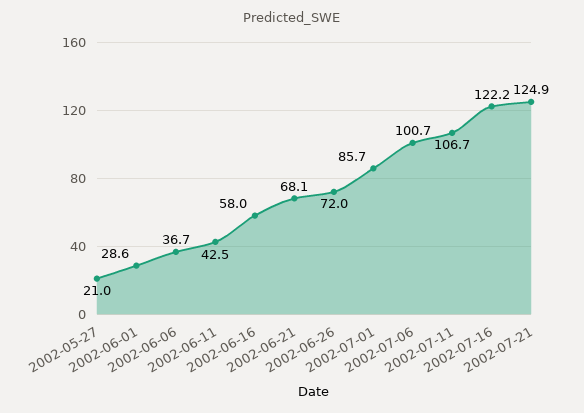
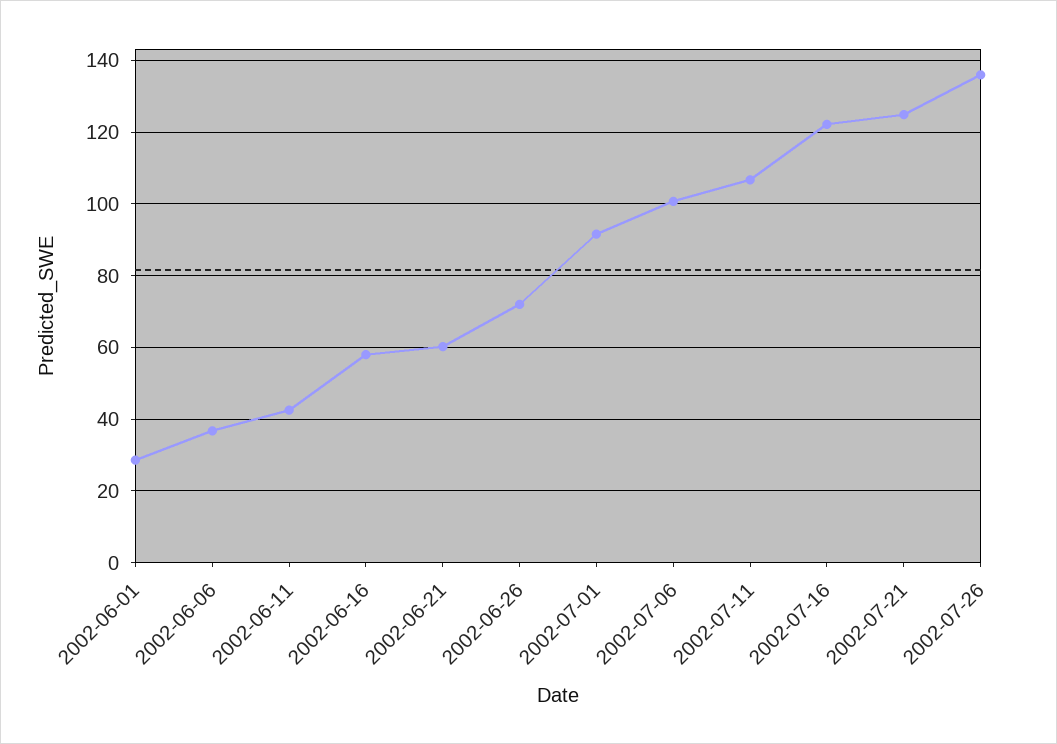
2002-05-27: 21 -> none
2002-06-21: 68.1 -> 60
2002-07-01: 85.7 -> 92
2002-07-26: none -> 136

